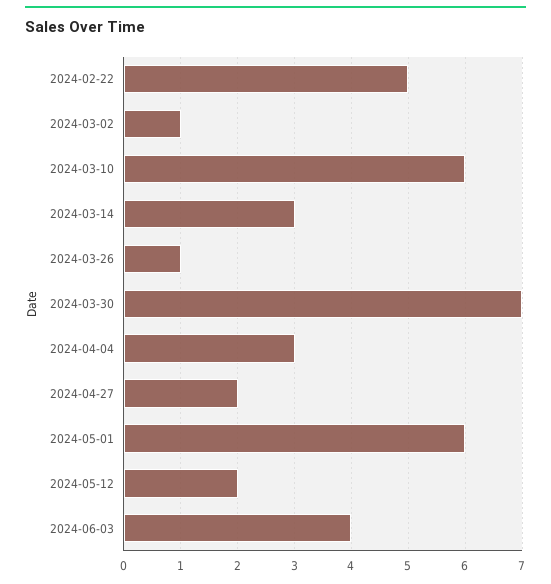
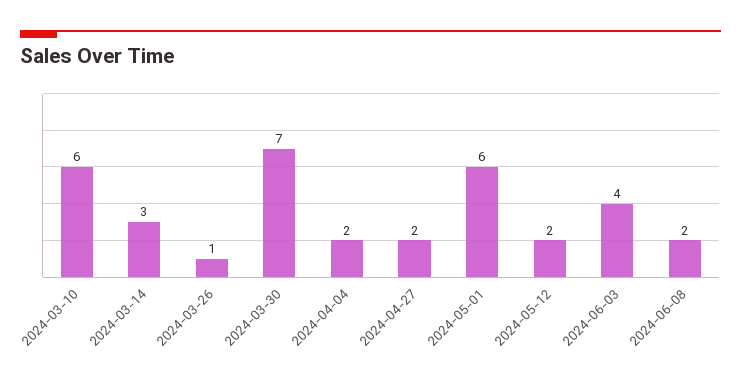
2024-02-22: 5 -> none
2024-03-02: 1 -> none
2024-04-04: 3 -> 2
2024-06-08: none -> 2

